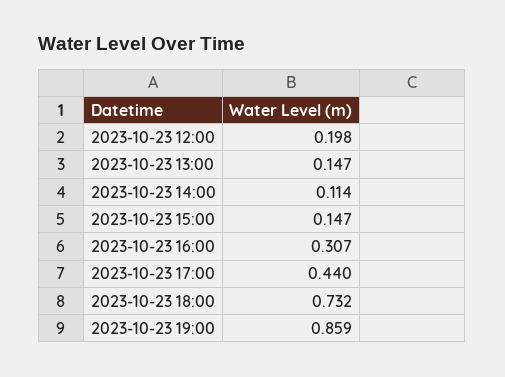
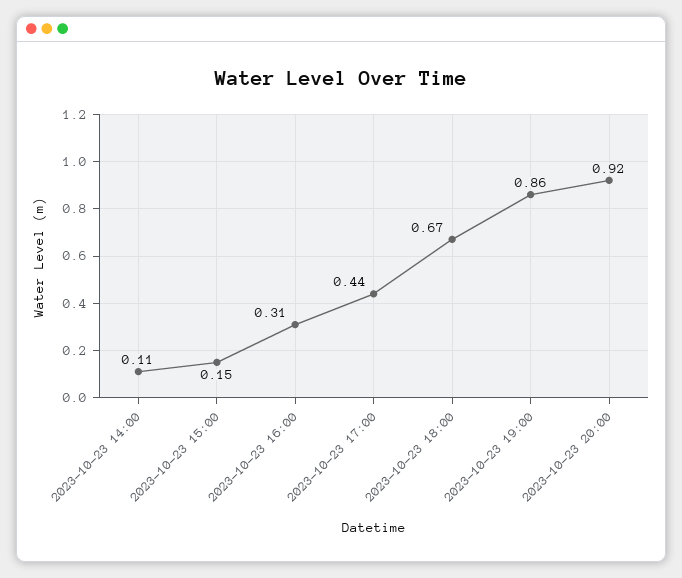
2023-10-23 12:00: 0.198 -> none
2023-10-23 13:00: 0.147 -> none
2023-10-23 18:00: 0.732 -> 0.67
2023-10-23 20:00: none -> 0.92

